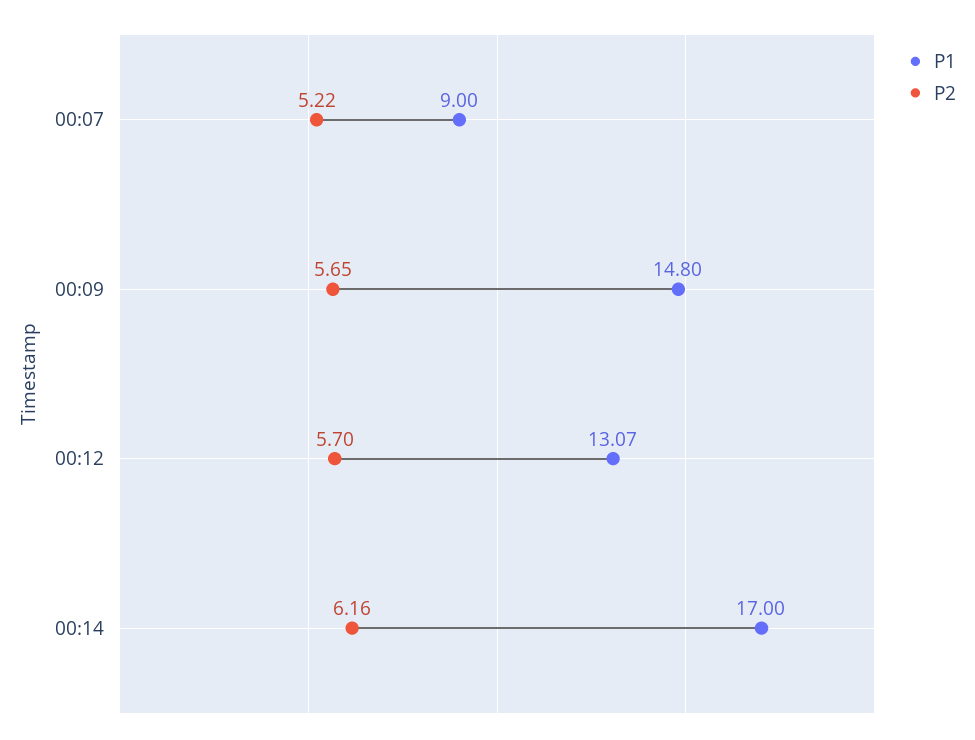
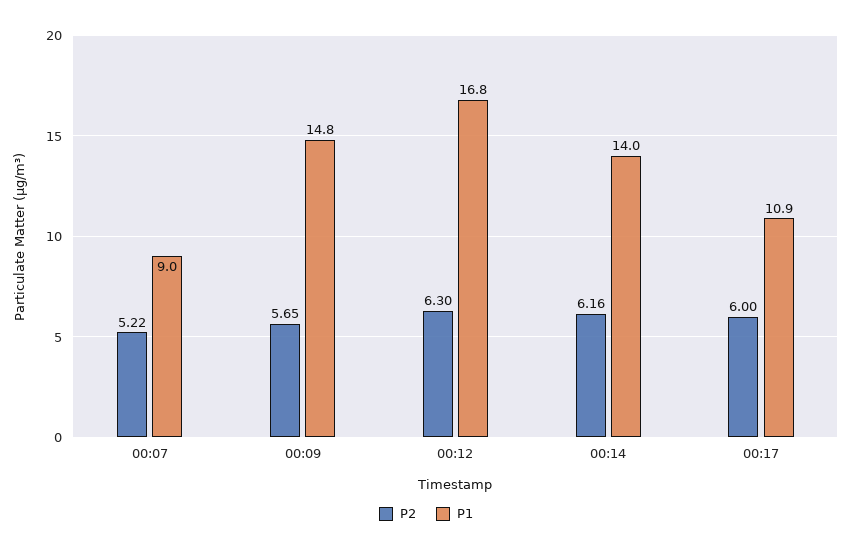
P1, 00:12: 13.07 -> 16.8
P2, 00:12: 5.7 -> 6.3
P1, 00:14: 17 -> 14
P2, 00:17: none -> 6
P1, 00:17: none -> 10.9

